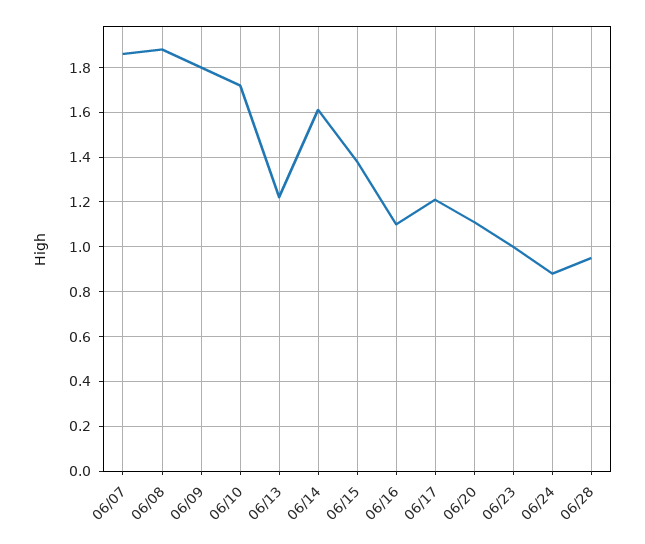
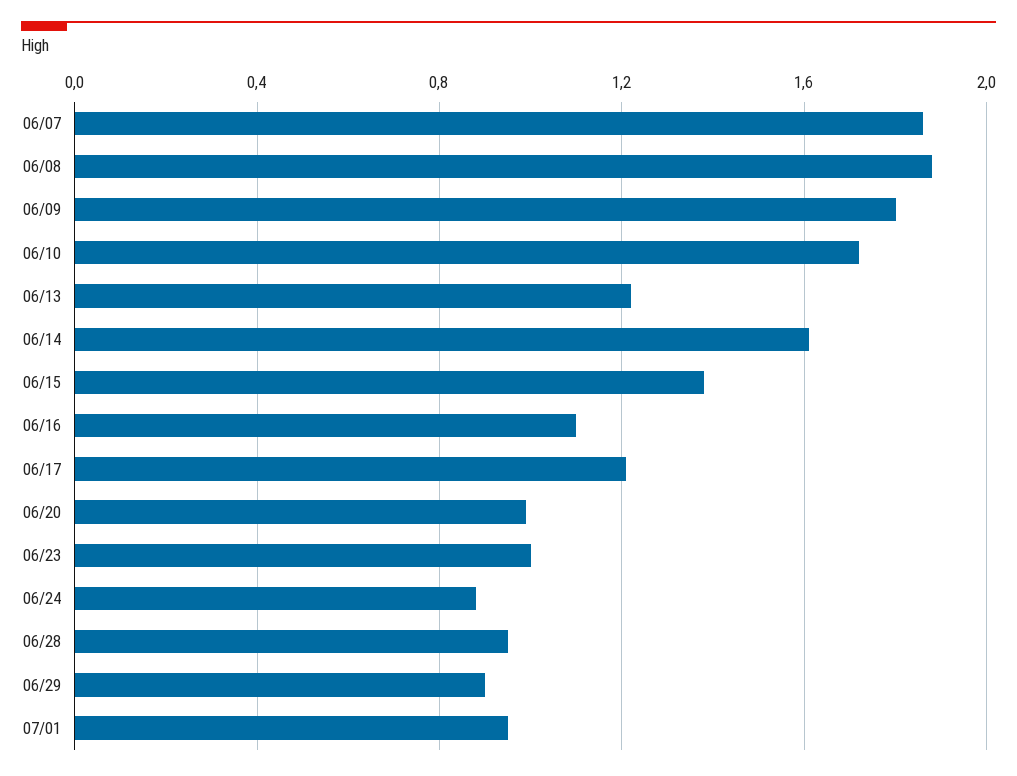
06/20: 1.1 -> 1
06/29: none -> 0.9
07/01: none -> 0.95

